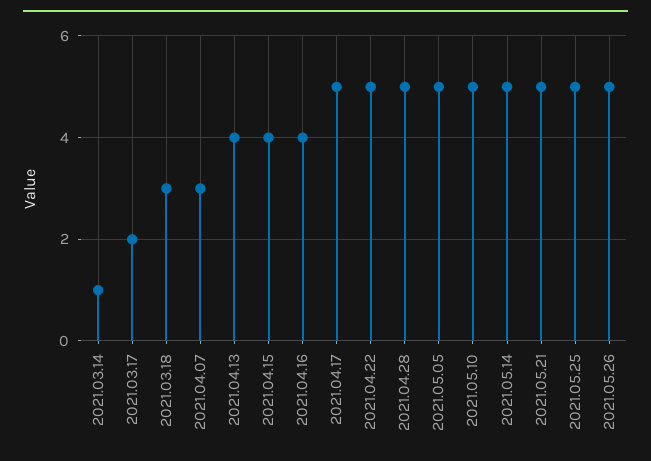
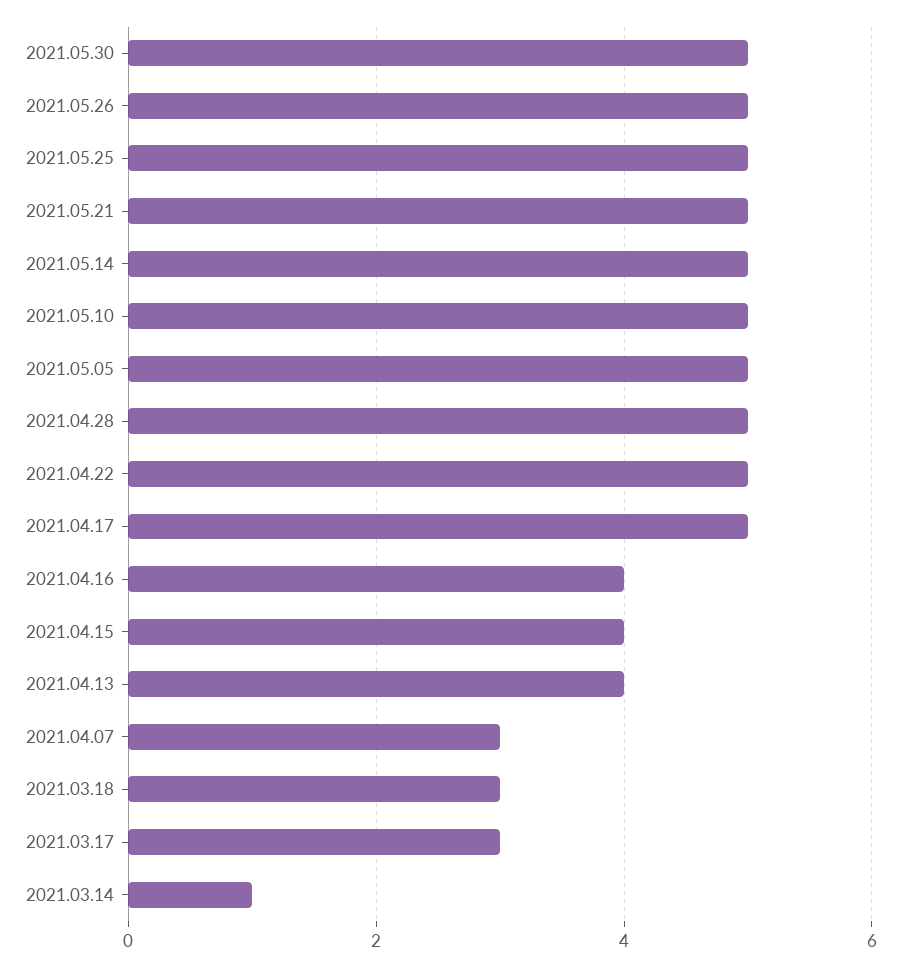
2021.03.17: 2 -> 3
2021.05.30: none -> 5

